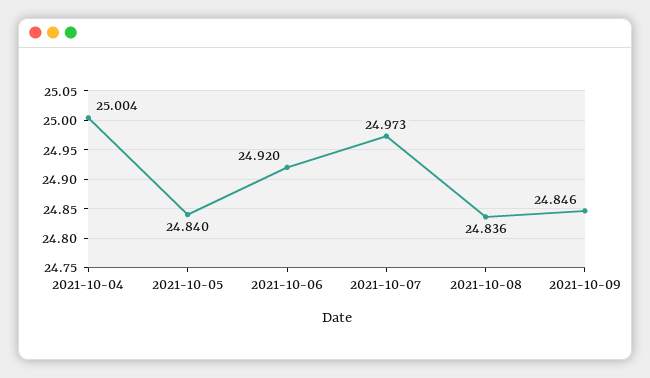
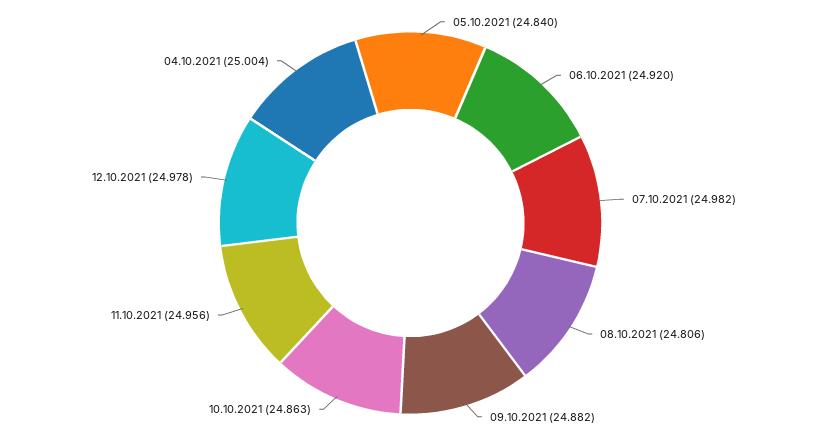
2021-10-07: 24.973 -> 24.982
2021-10-08: 24.836 -> 24.806
2021-10-09: 24.846 -> 24.882
10.10.2021: none -> 24.863
11.10.2021: none -> 24.956
12.10.2021: none -> 24.978

